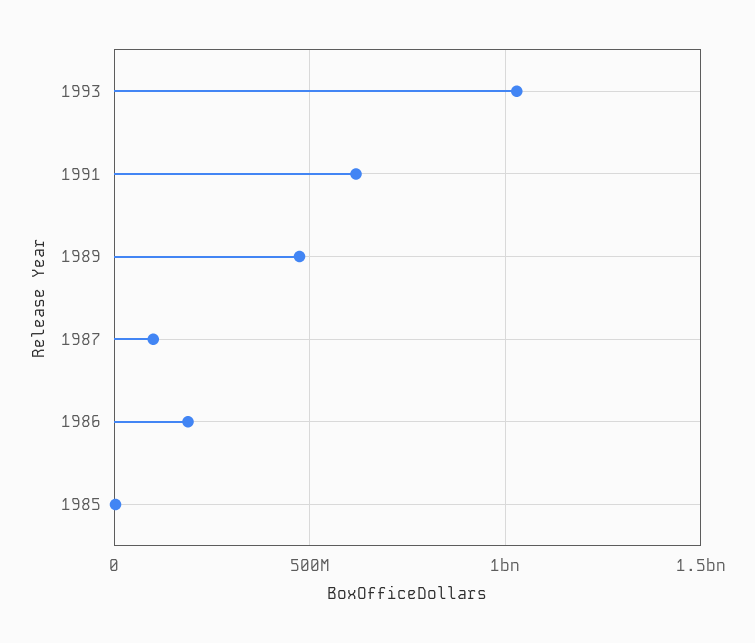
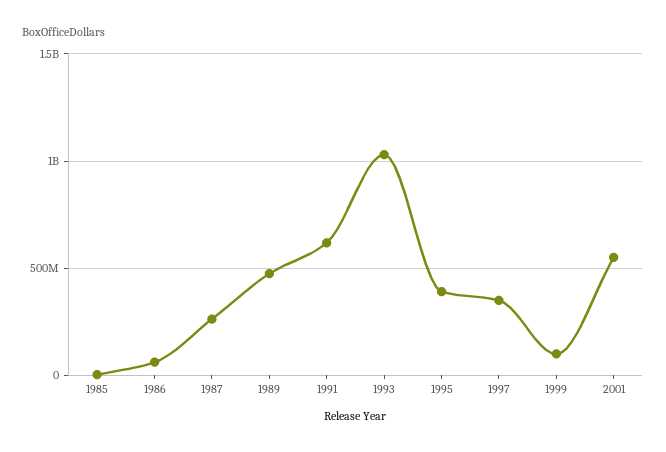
1987: 100000000 -> 250000000
1986: 200000000 -> 50000000
1995: none -> 400000000
1997: none -> 350000000
1999: none -> 100000000
2001: none -> 550000000

